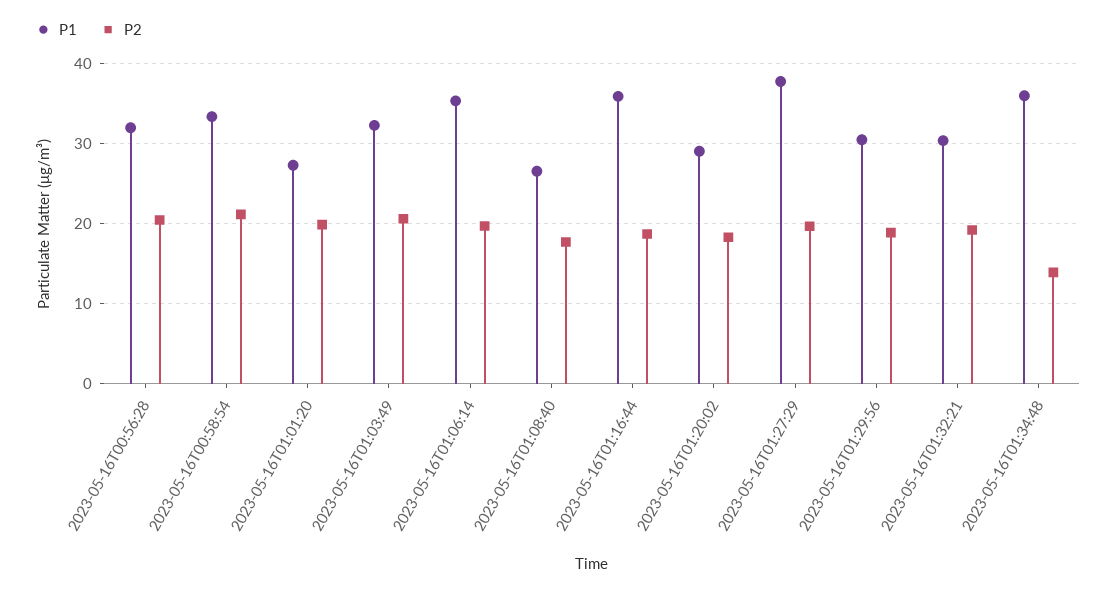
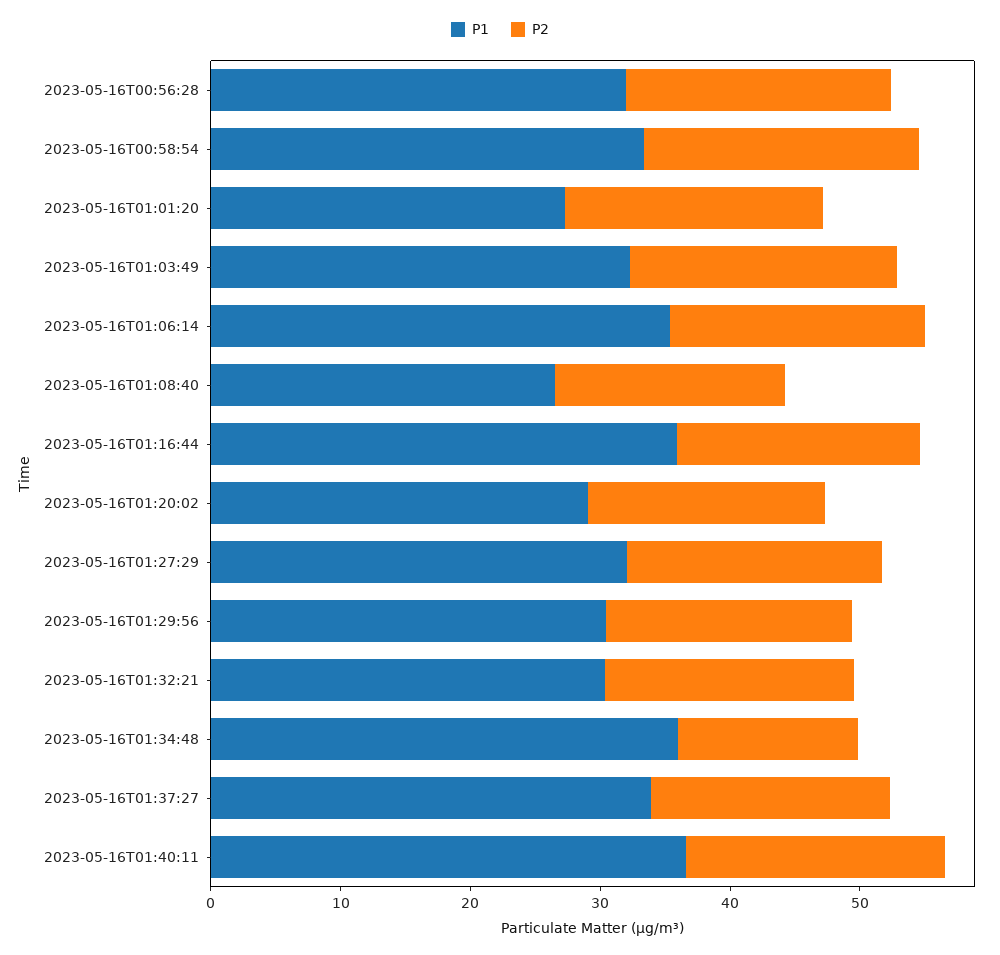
P1, 2023-05-16T01:27:29: 38 -> 32
P1, 2023-05-16T01:37:27: none -> 34
P2, 2023-05-16T01:37:27: none -> 18
P1, 2023-05-16T01:40:11: none -> 36
P2, 2023-05-16T01:40:11: none -> 20

